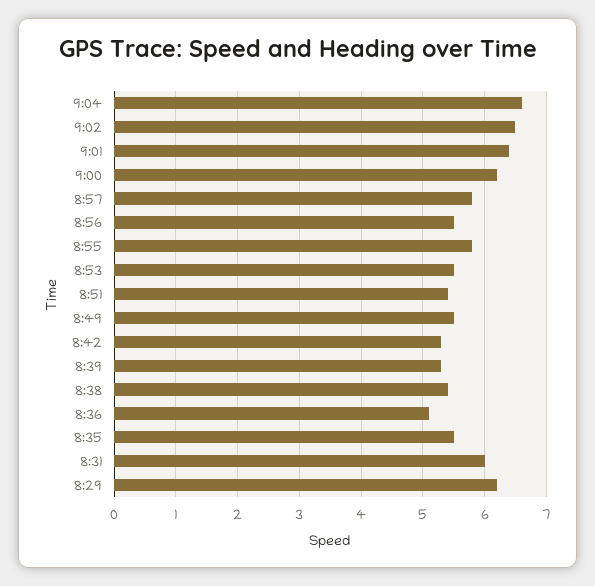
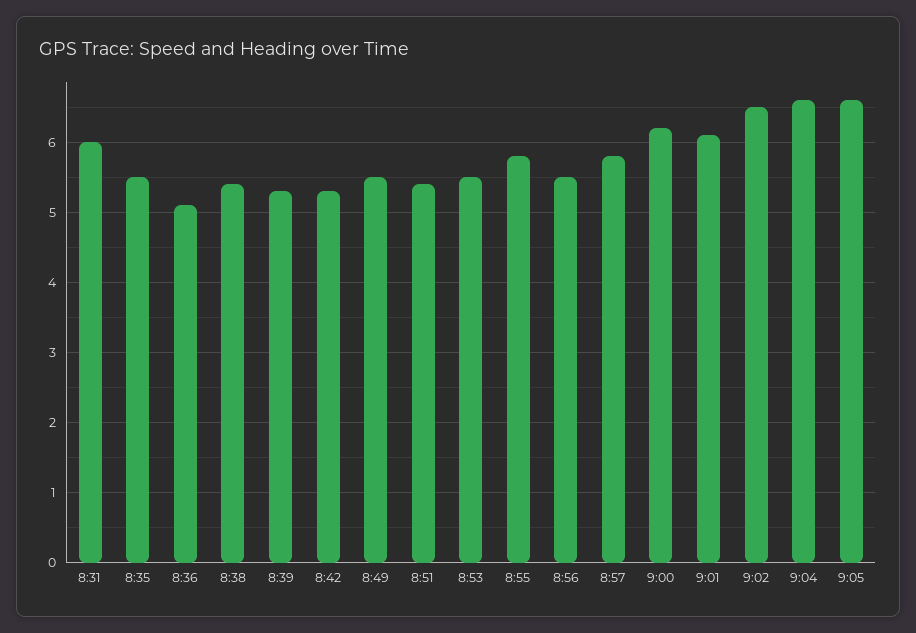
9:01: 6.4 -> 6.1
8:29: 6.2 -> none
9:05: none -> 6.6

